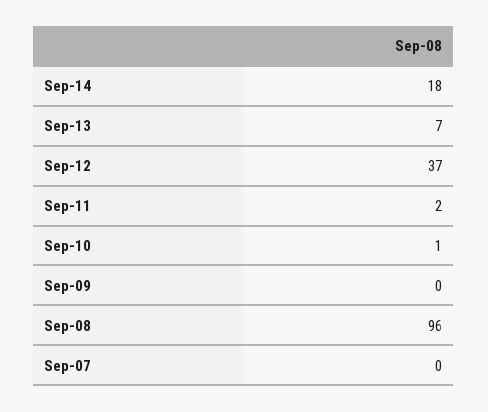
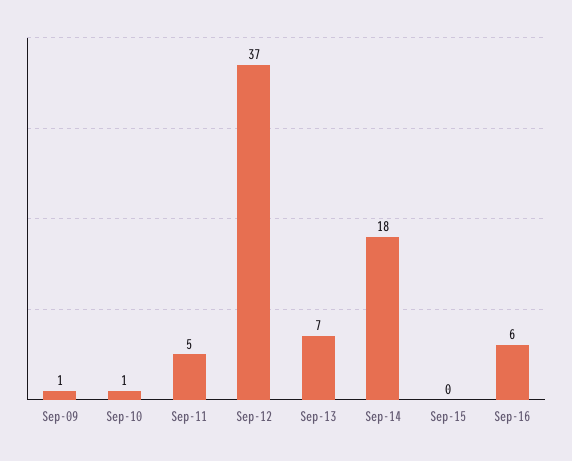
Sep-11: 2 -> 5
Sep-09: 0 -> 1
Sep-08: 96 -> none
Sep-07: 0 -> none
Sep-15: none -> 0
Sep-16: none -> 6

